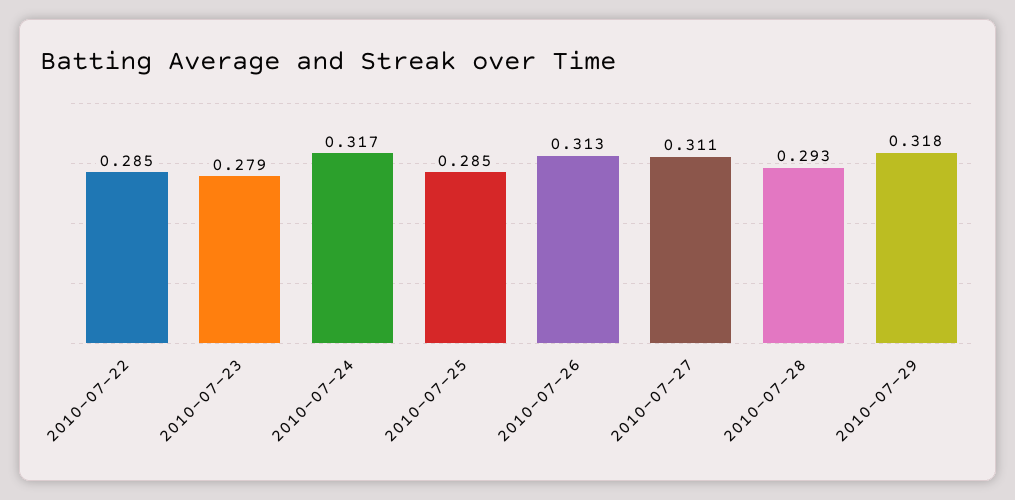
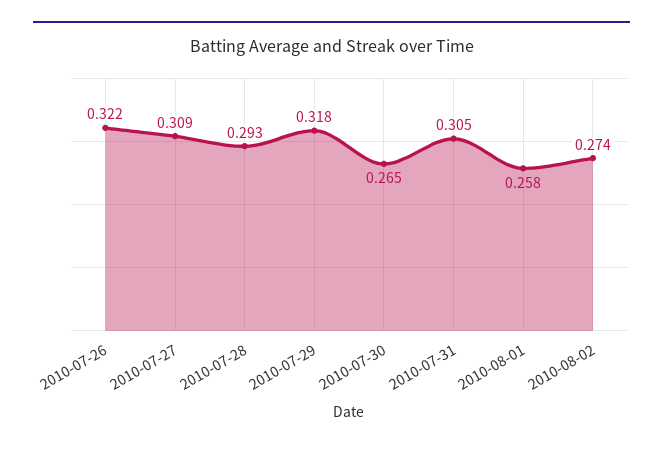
2010-07-22: 0.285 -> none
2010-07-23: 0.279 -> none
2010-07-24: 0.317 -> none
2010-07-25: 0.285 -> none
2010-07-26: 0.313 -> 0.322
2010-07-27: 0.311 -> 0.309
2010-07-30: none -> 0.265
2010-07-31: none -> 0.305
2010-08-01: none -> 0.258
2010-08-02: none -> 0.274

